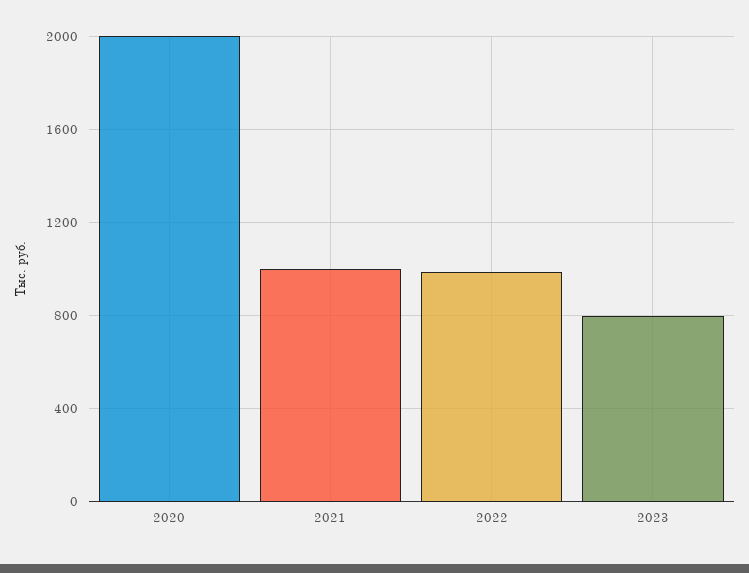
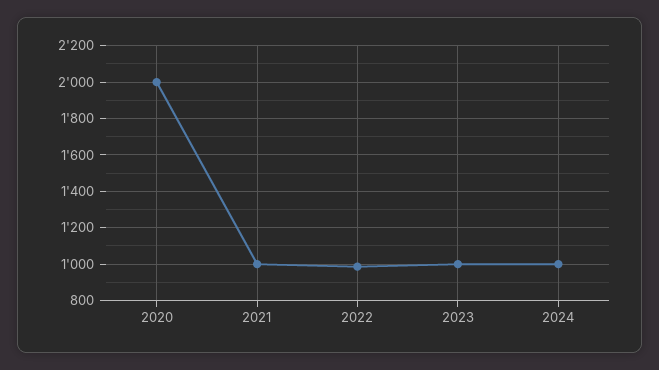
2023: 800 -> 1000
2024: none -> 1000

